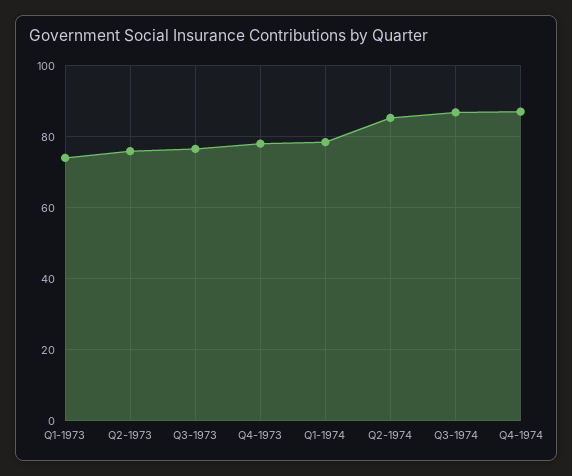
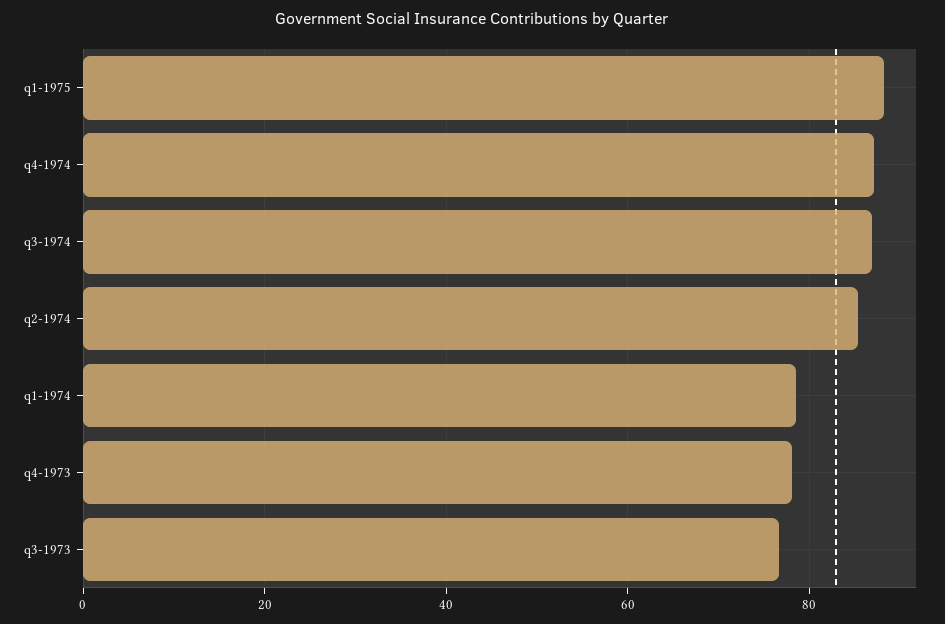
Q1-1973: 74 -> none
Q2-1973: 76 -> none
q1-1975: none -> 88

